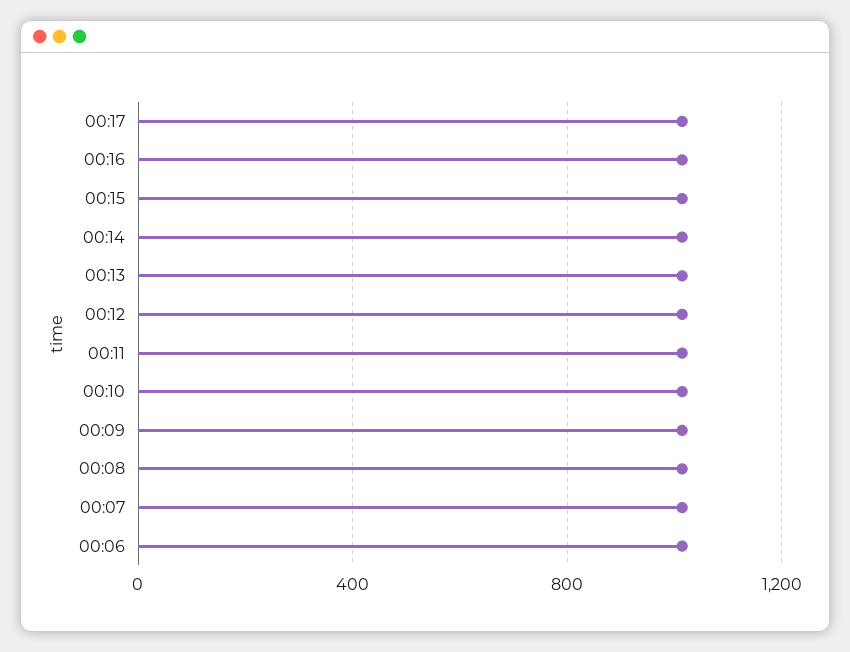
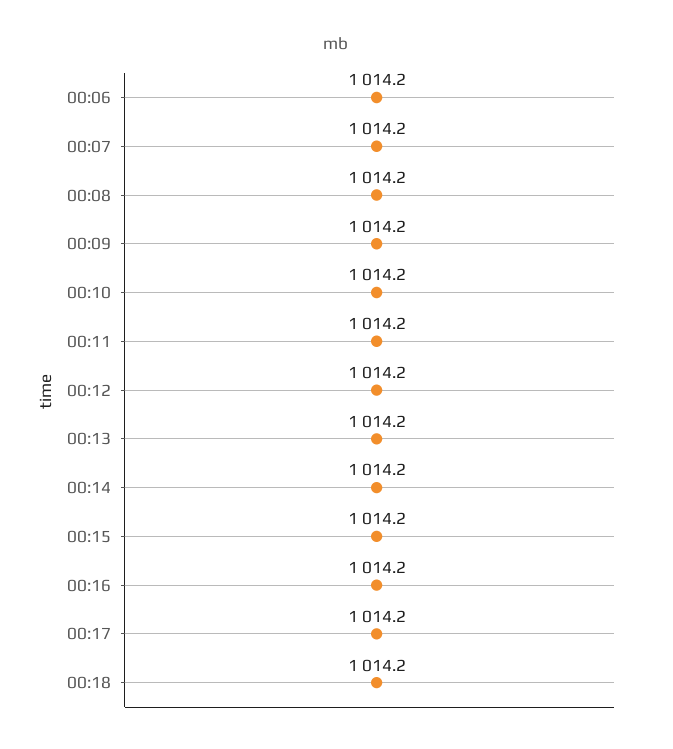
00:18: none -> 1014.2

